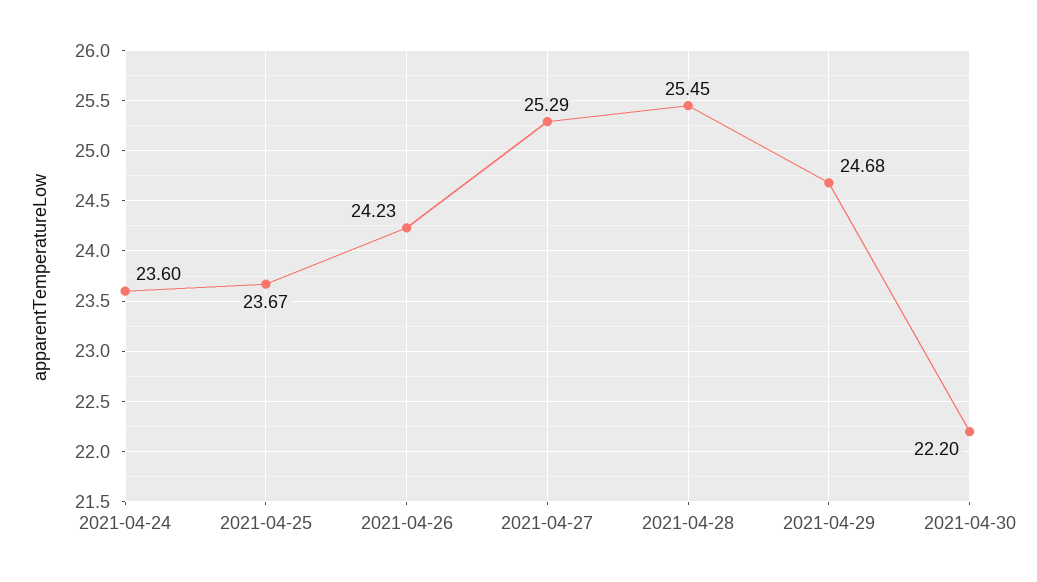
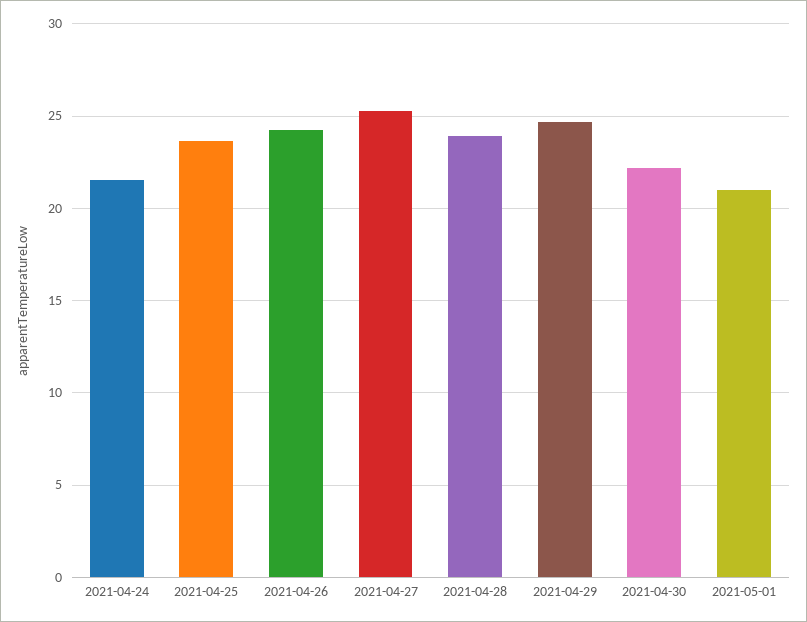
2021-04-24: 23.6 -> 21.5
2021-04-28: 25.45 -> 24
2021-05-01: none -> 21

